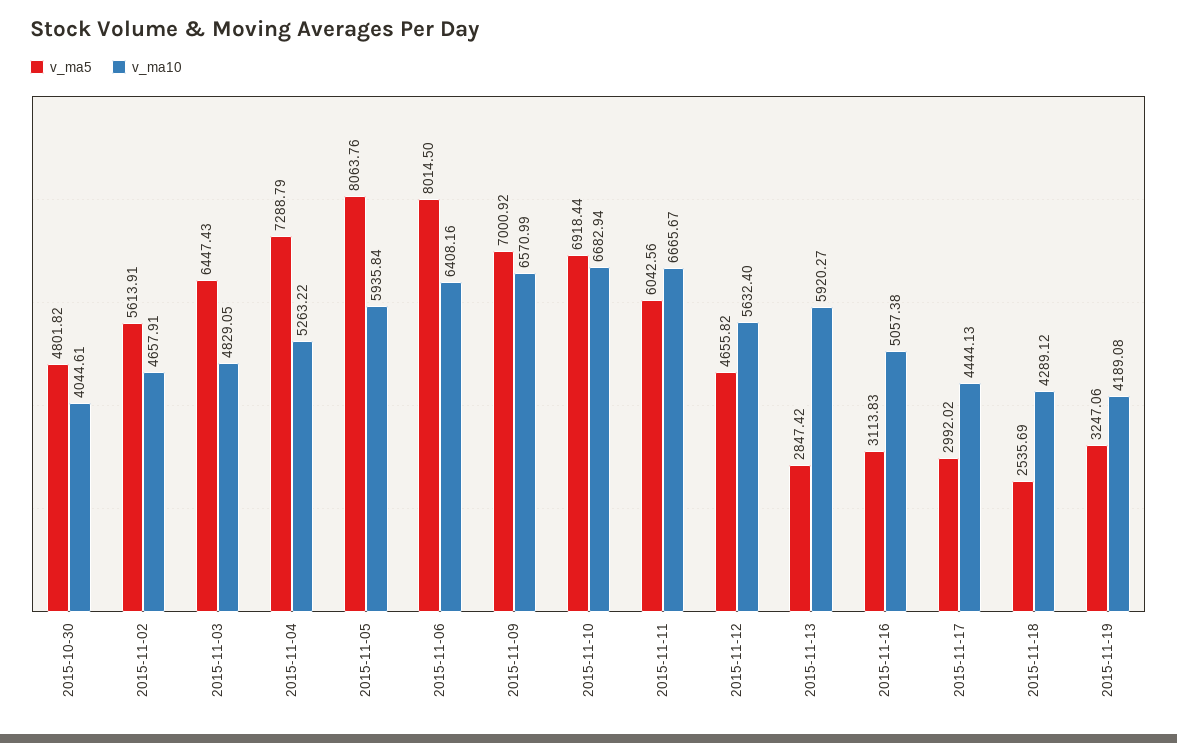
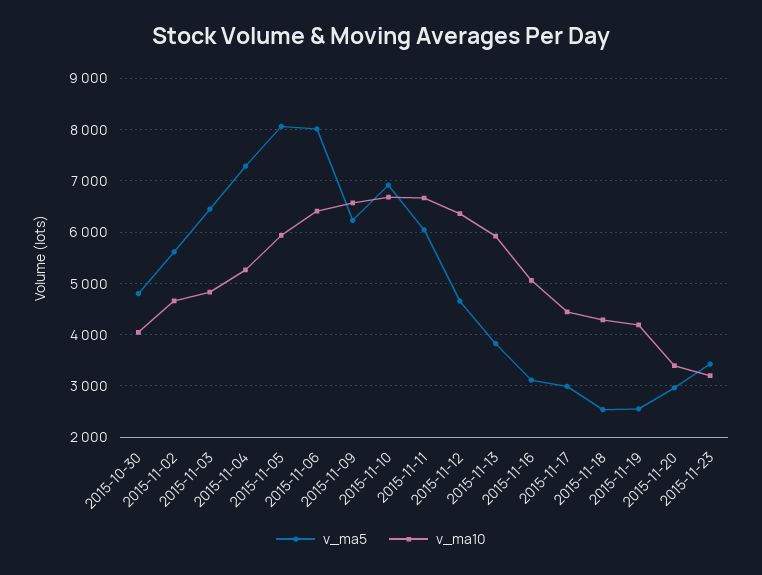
v_ma5, 2015-11-09: 7000.92 -> 6200
v_ma10, 2015-11-12: 5632.4 -> 6400
v_ma5, 2015-11-13: 2847.42 -> 3800
v_ma5, 2015-11-19: 3247.06 -> 2600
v_ma5, 2015-11-20: none -> 3000
v_ma10, 2015-11-20: none -> 3400
v_ma5, 2015-11-23: none -> 3400
v_ma10, 2015-11-23: none -> 3200

